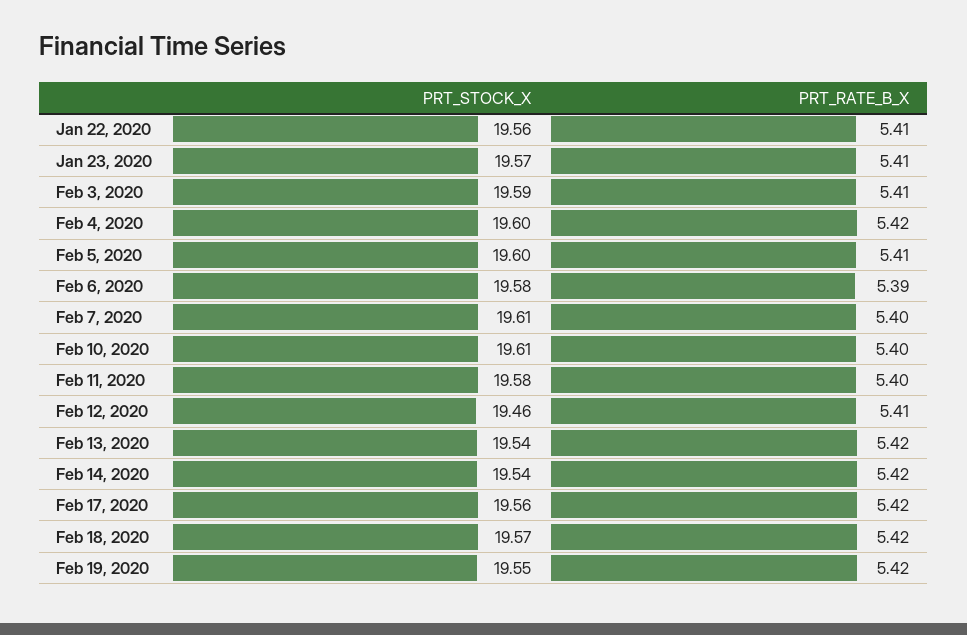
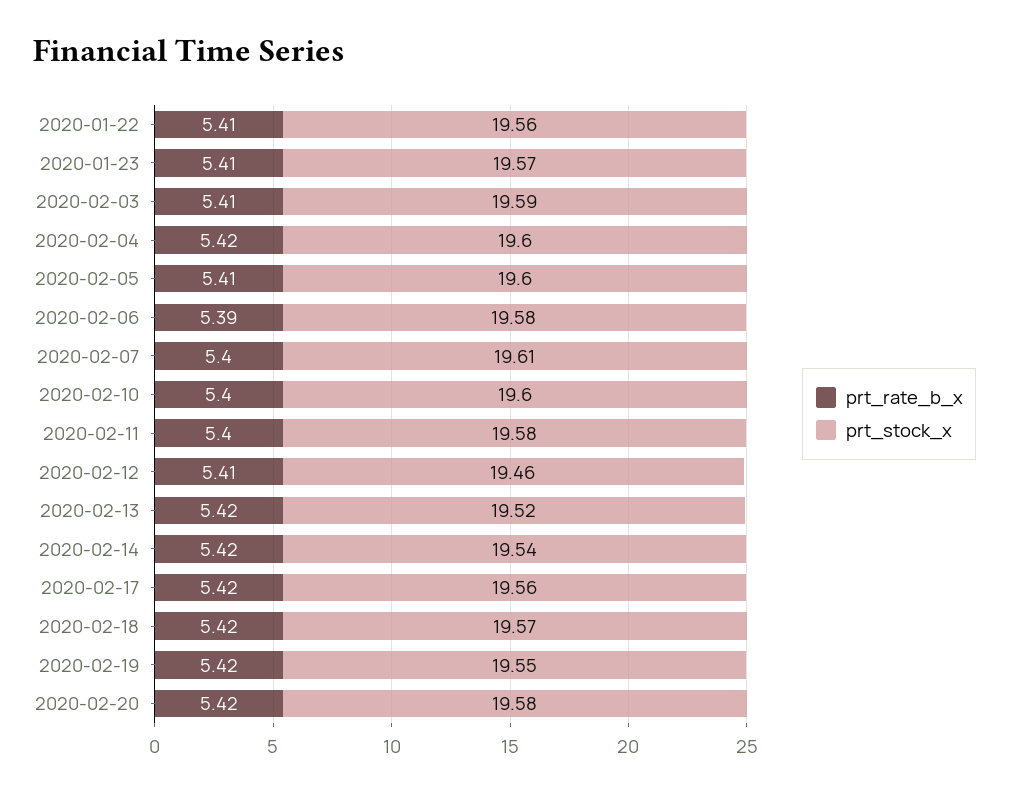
PRT_STOCK_X, Feb 10, 2020: 19.61 -> 19.6
PRT_STOCK_X, Feb 13, 2020: 19.54 -> 19.52
PRT_RATE_B_X, 2020-02-20: none -> 5.42
PRT_STOCK_X, 2020-02-20: none -> 19.58

